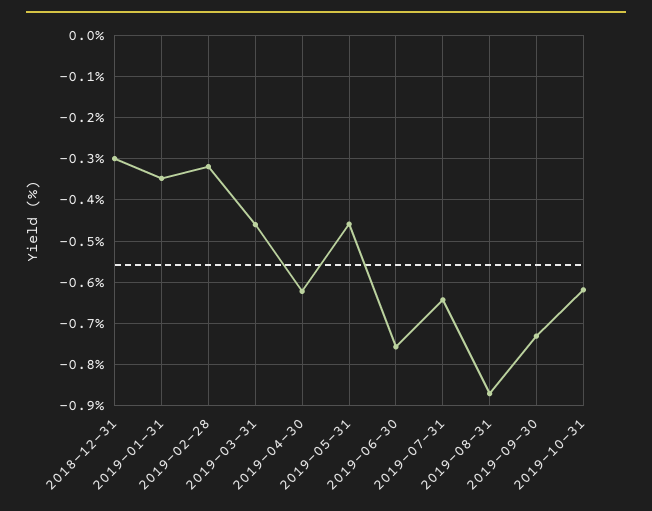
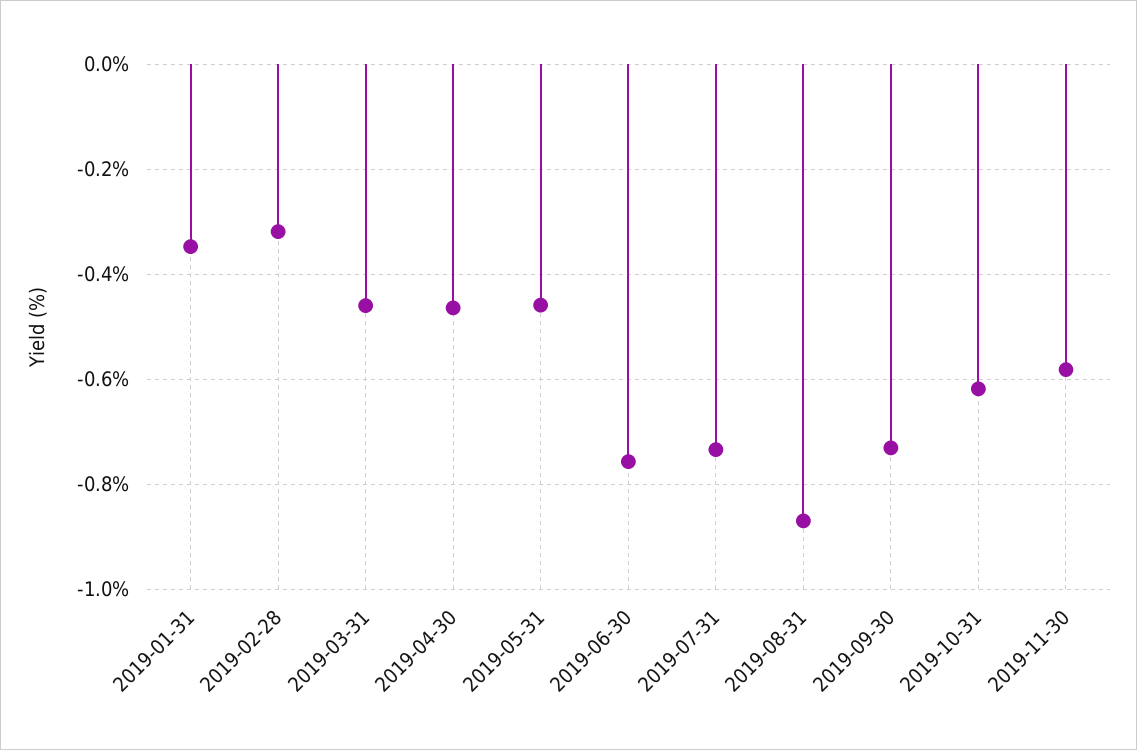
2018-12-31: -0.3 -> none
2019-04-30: -0.62 -> -0.46
2019-07-31: -0.64 -> -0.74
2019-11-30: none -> -0.58

